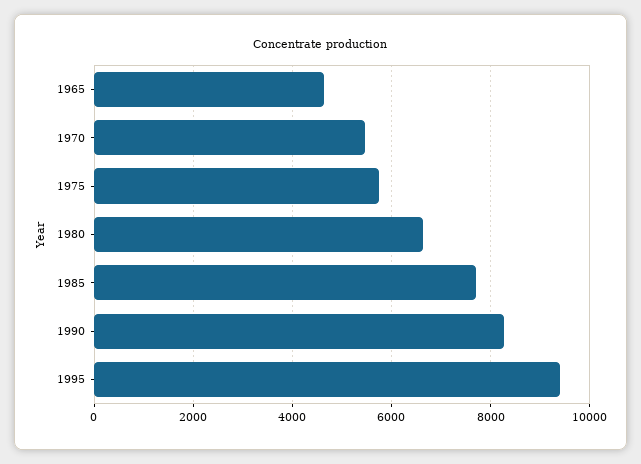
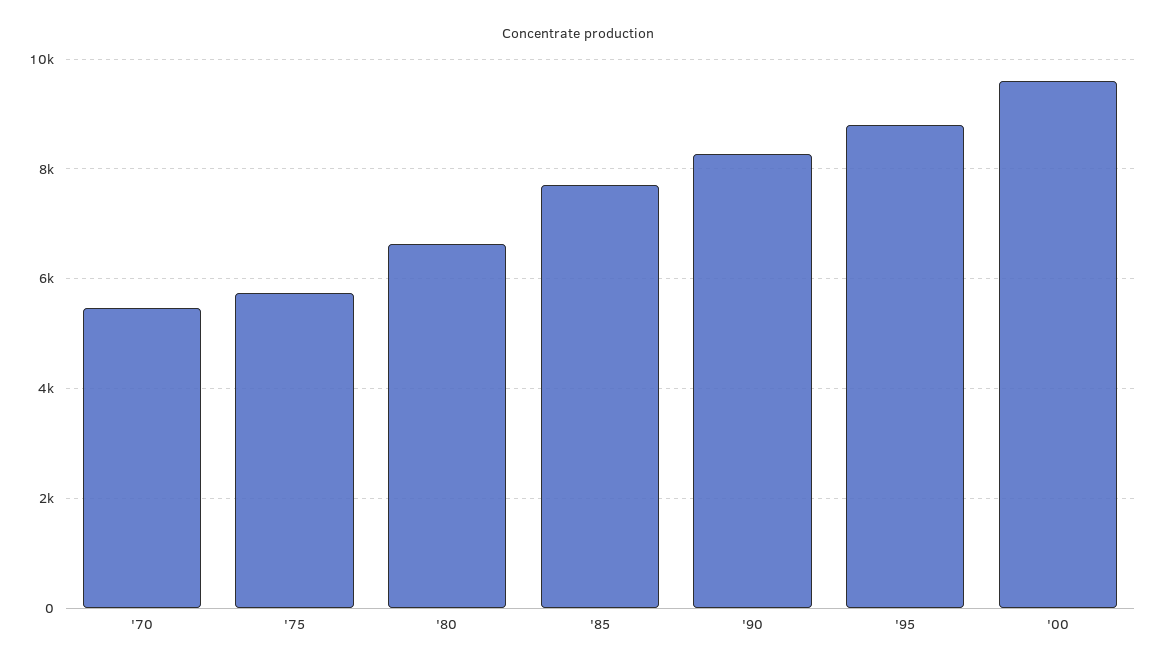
1965: 4600 -> none
1995: 9400 -> 8800
'00: none -> 9600

